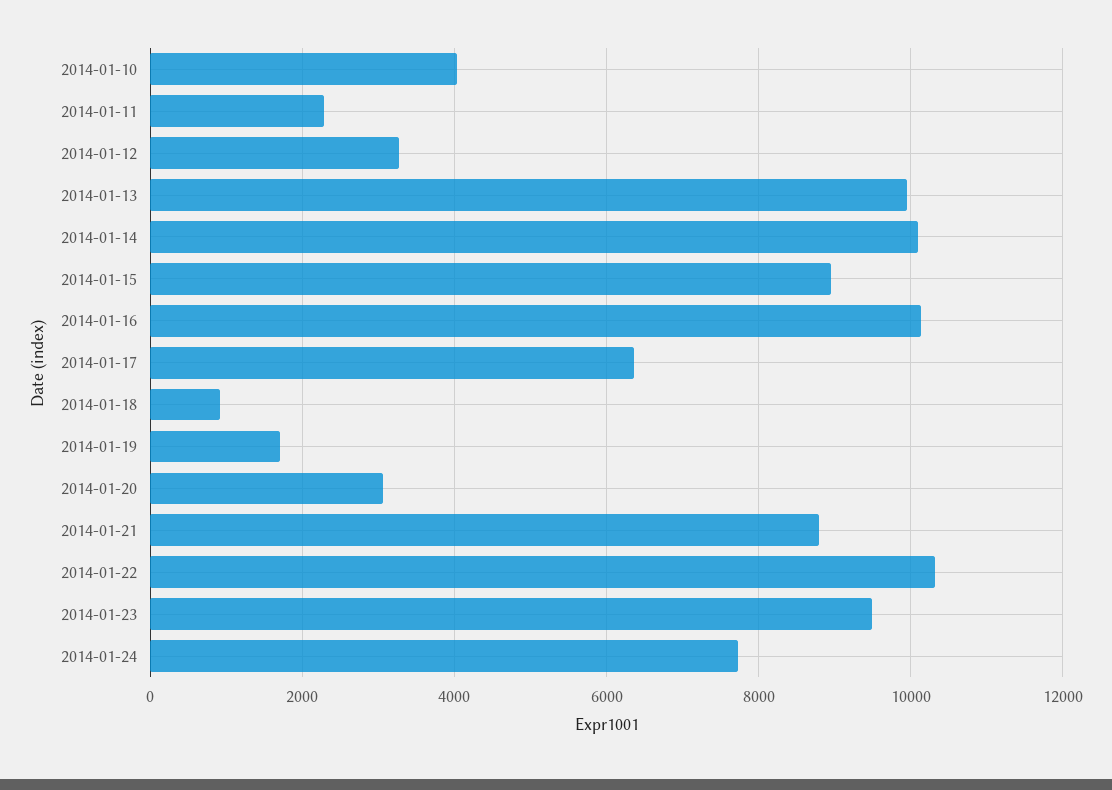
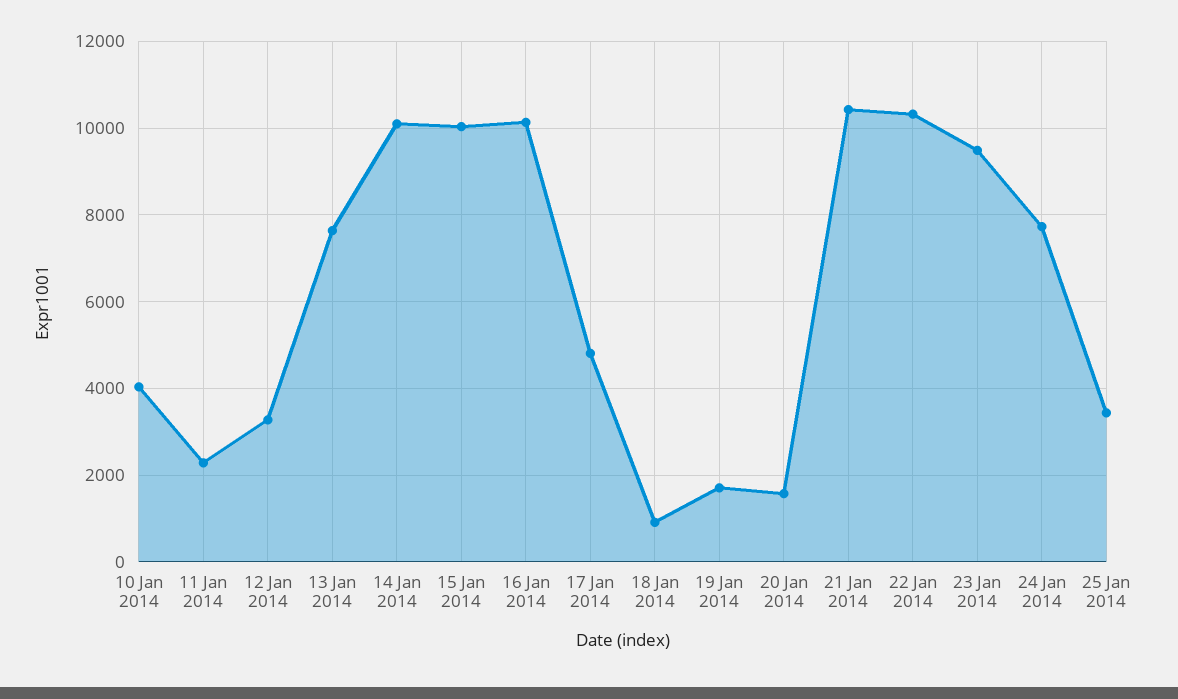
2014-01-13: 10000 -> 7600
2014-01-15: 9000 -> 10000
2014-01-17: 6400 -> 4800
2014-01-20: 3000 -> 1600
2014-01-21: 8800 -> 10400
25 Jan 2014: none -> 3400

